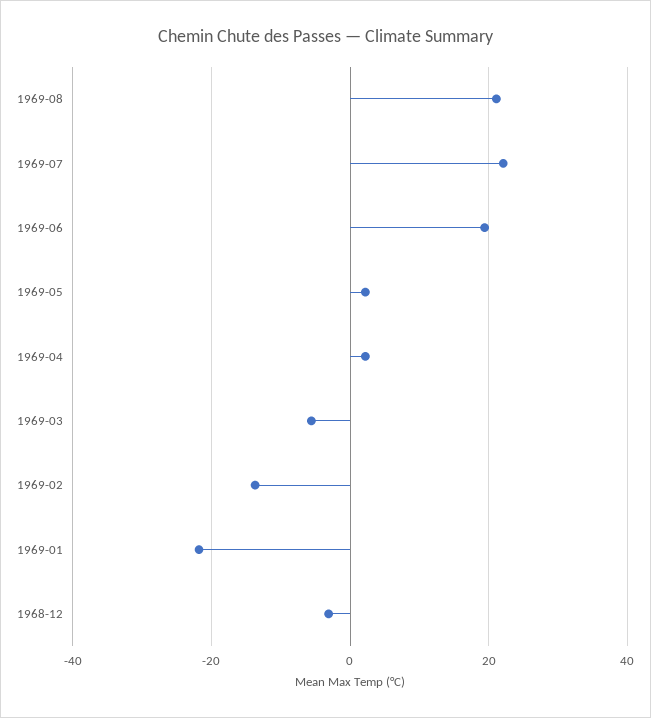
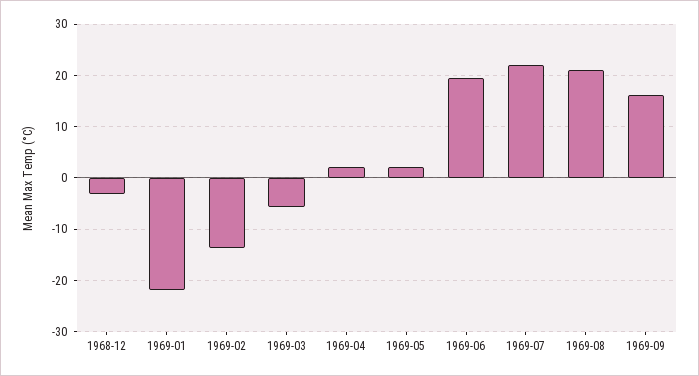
1969-09: none -> 16

